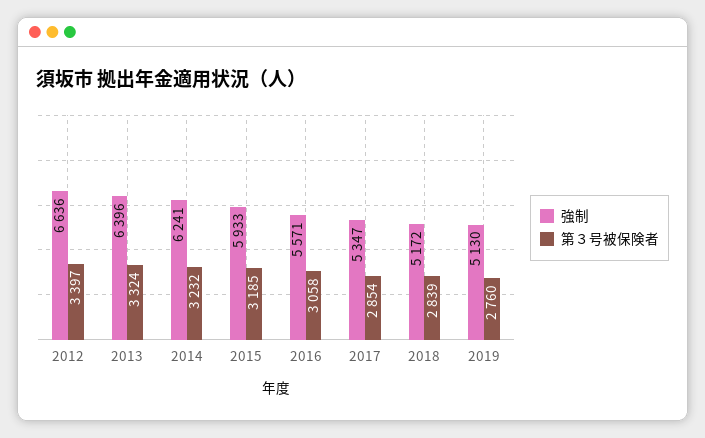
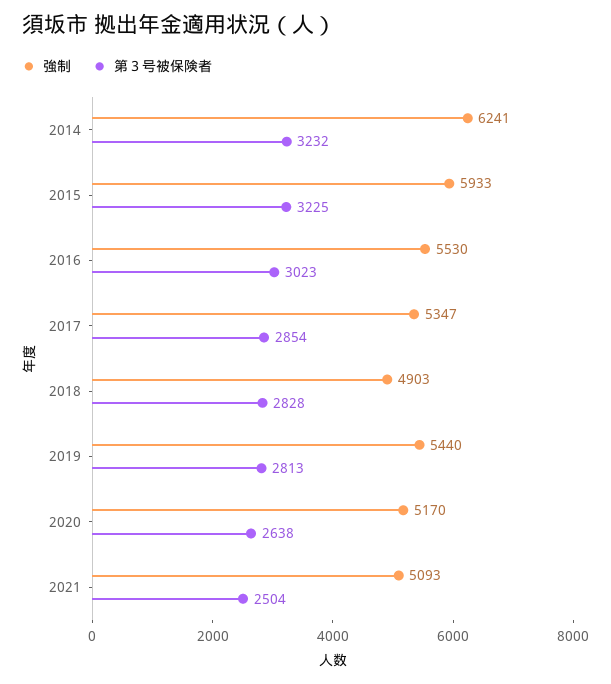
強制, 2012: 6636 -> none
第３号被保険者, 2012: 3397 -> none
強制, 2013: 6396 -> none
第３号被保険者, 2013: 3324 -> none
第３号被保険者, 2015: 3185 -> 3225
強制, 2016: 5571 -> 5530
第３号被保険者, 2016: 3058 -> 3023
強制, 2018: 5172 -> 4903
第３号被保険者, 2018: 2839 -> 2828
強制, 2019: 5130 -> 5440
第３号被保険者, 2019: 2760 -> 2813
強制, 2020: none -> 5170
第３号被保険者, 2020: none -> 2638
強制, 2021: none -> 5093
第３号被保険者, 2021: none -> 2504

